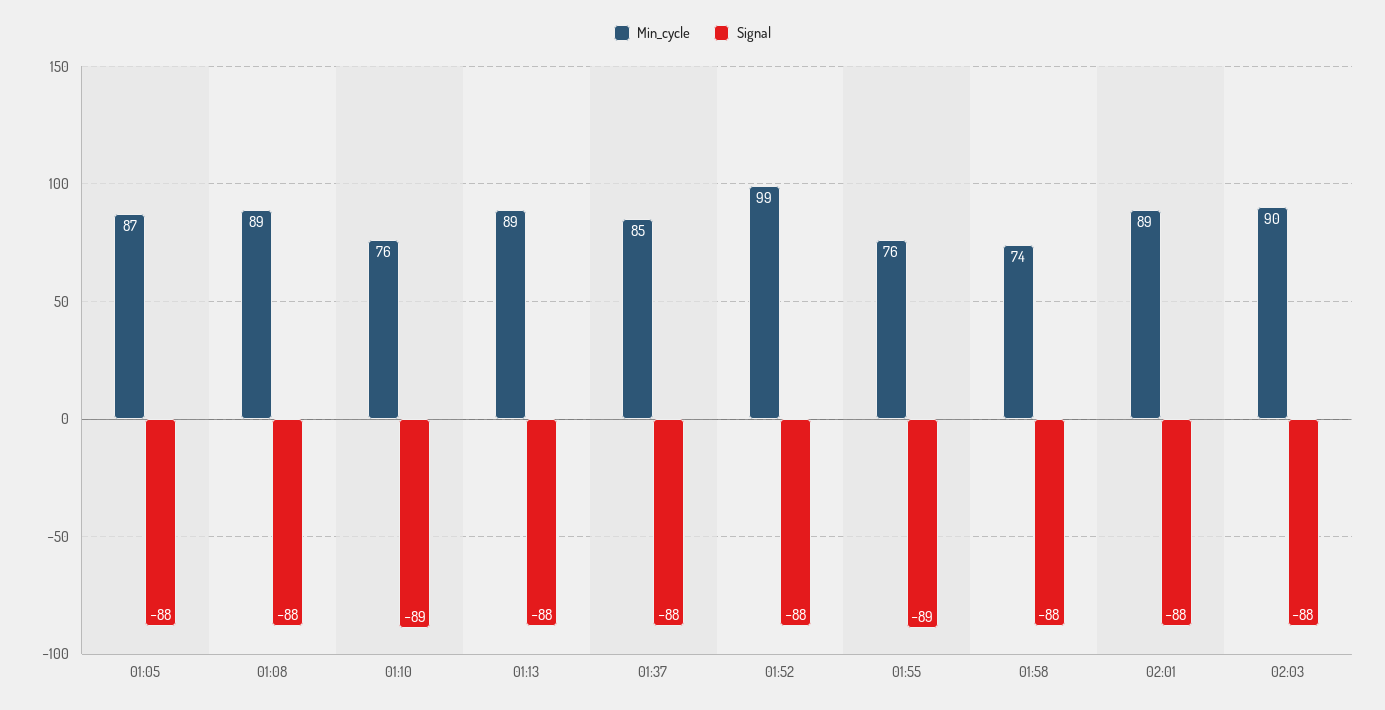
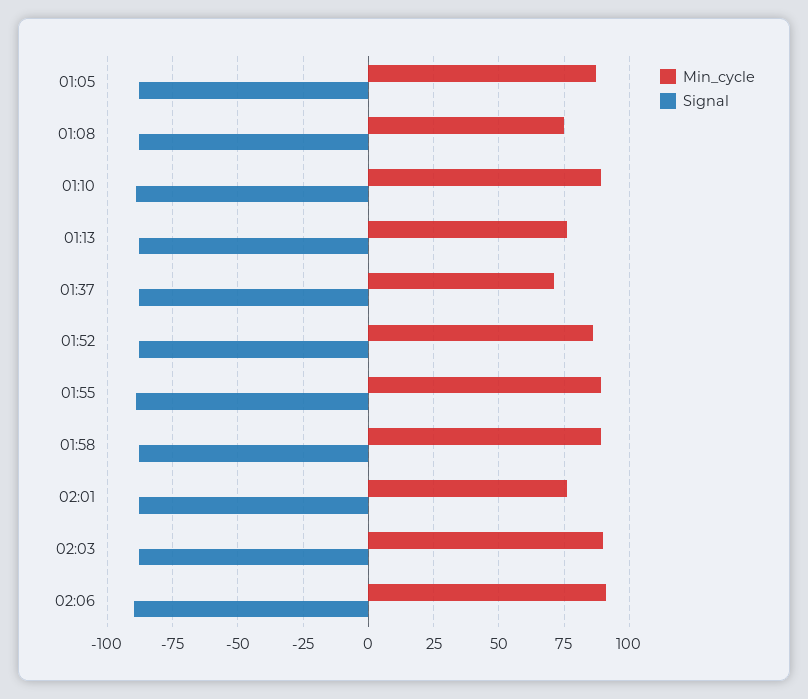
Min_cycle, 01:08: 89 -> 75
Min_cycle, 01:10: 76 -> 90
Min_cycle, 01:13: 89 -> 75
Min_cycle, 01:37: 85 -> 70
Min_cycle, 01:52: 99 -> 85
Min_cycle, 01:55: 76 -> 90
Min_cycle, 01:58: 74 -> 90
Min_cycle, 02:01: 89 -> 75
Min_cycle, 02:06: none -> 90
Signal, 02:06: none -> -90

